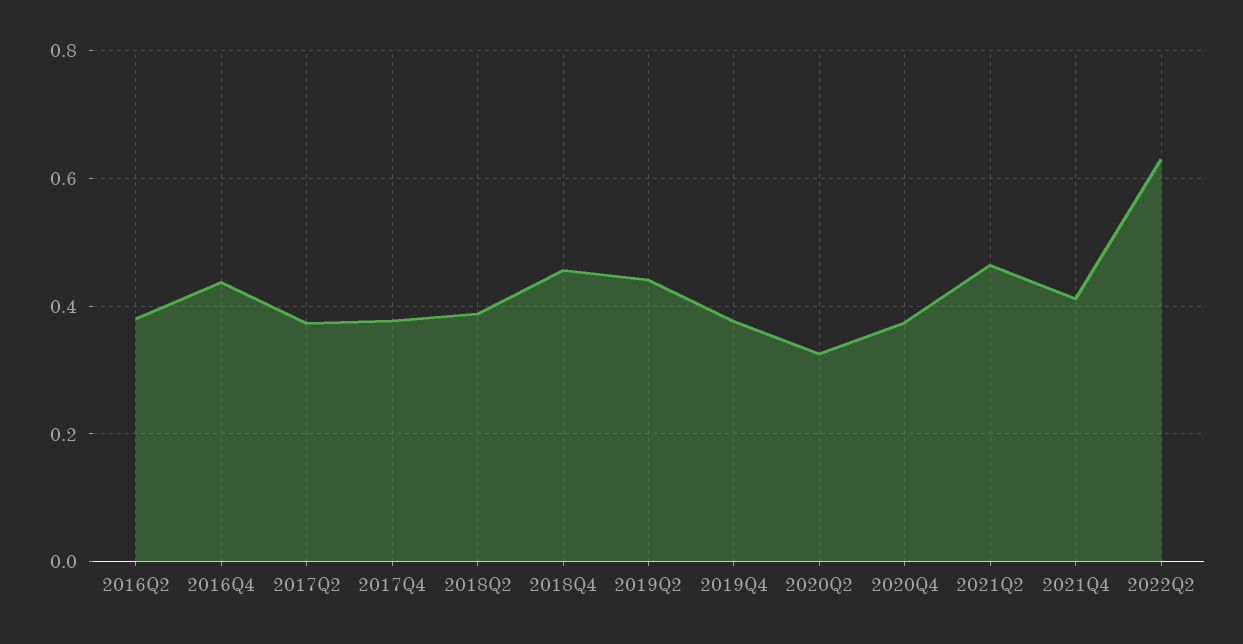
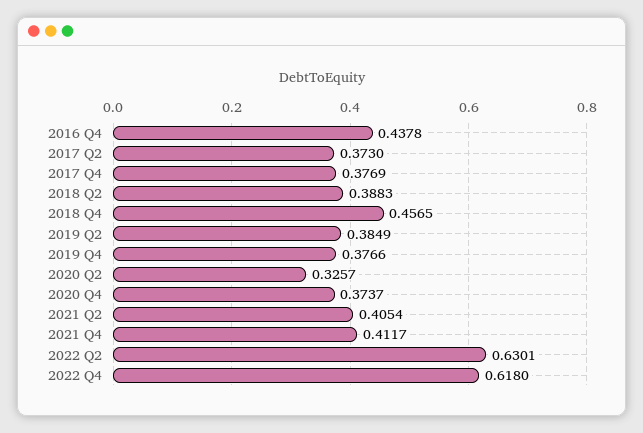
2016Q2: 0.38 -> none
2019Q2: 0.44 -> 0.3849
2021Q2: 0.46 -> 0.4054
2022 Q4: none -> 0.618

